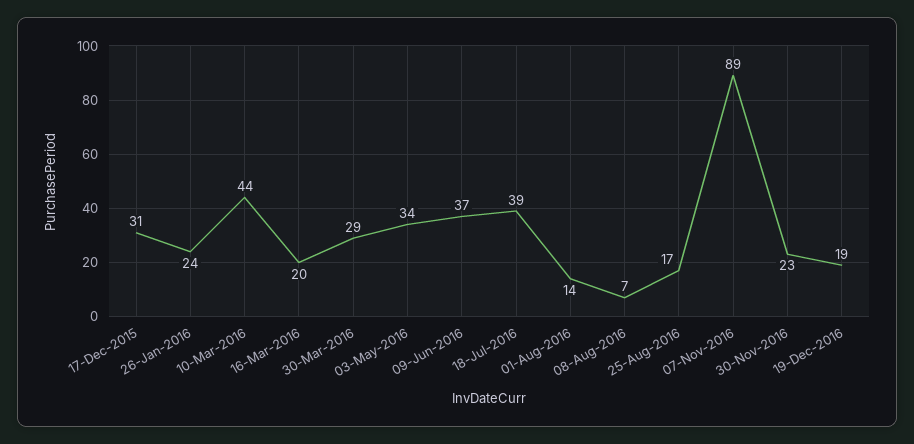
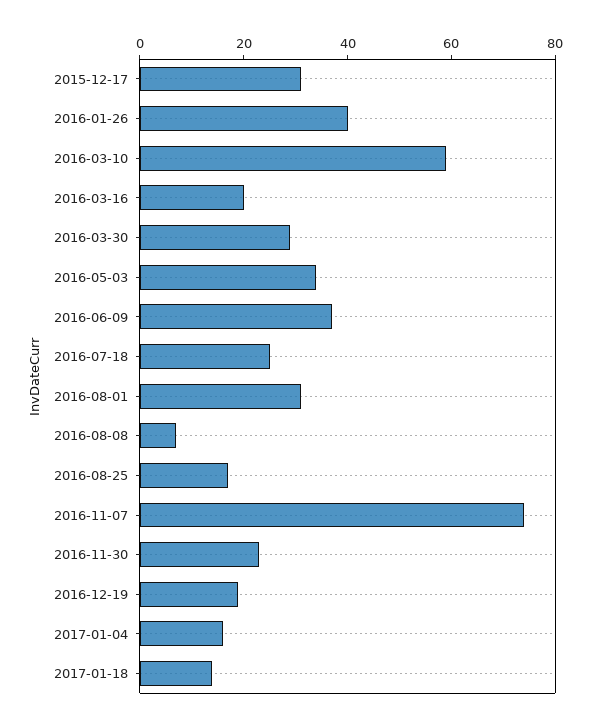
26-Jan-2016: 24 -> 40
10-Mar-2016: 44 -> 60
18-Jul-2016: 39 -> 25
01-Aug-2016: 14 -> 30
07-Nov-2016: 89 -> 75
2017-01-04: none -> 15
2017-01-18: none -> 15

